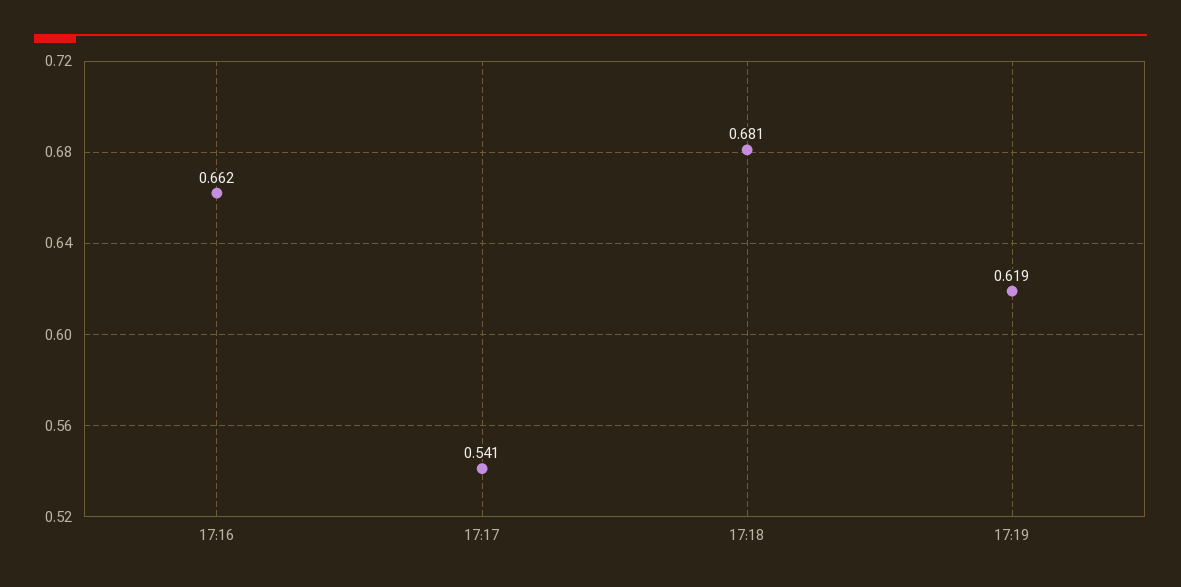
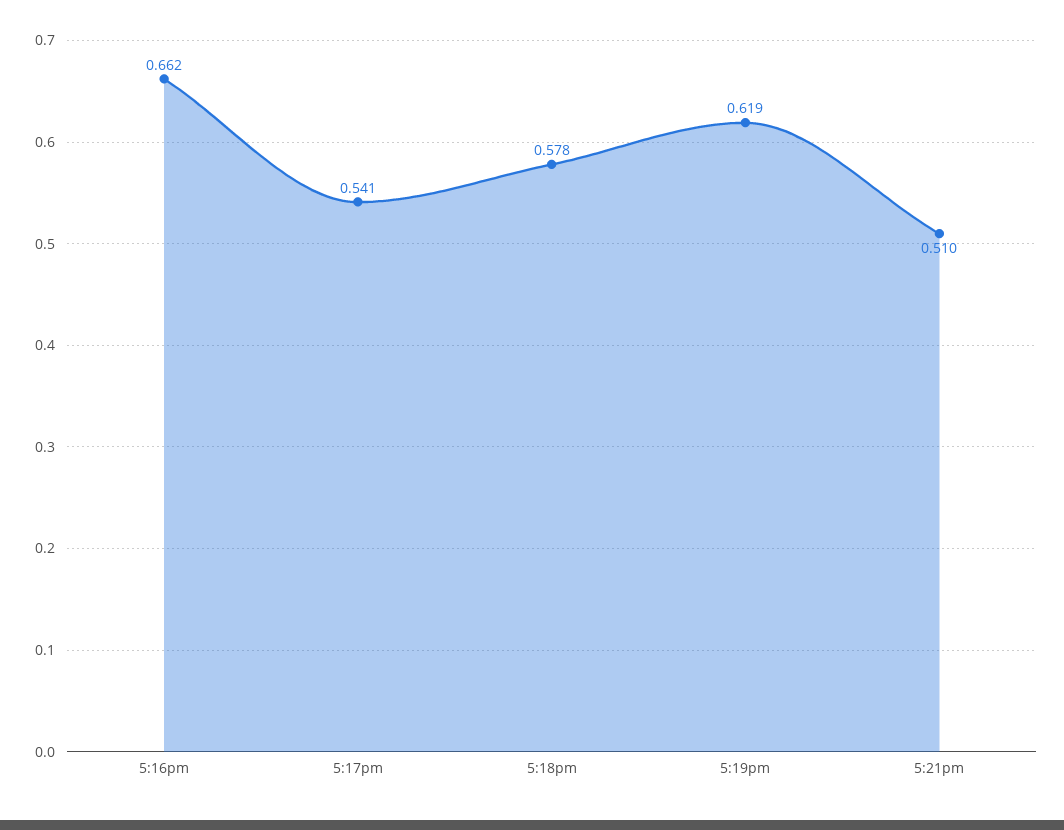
17:18: 0.681 -> 0.578
5:21pm: none -> 0.51

